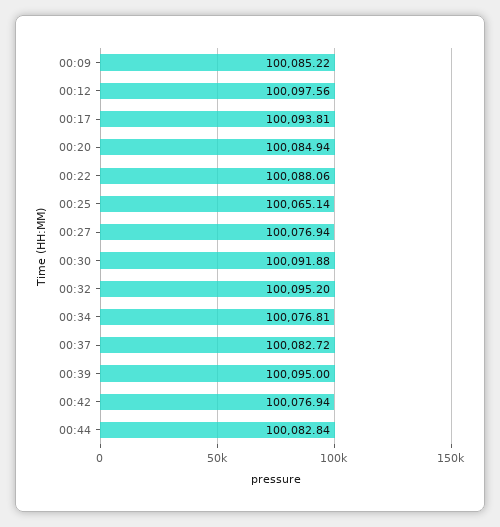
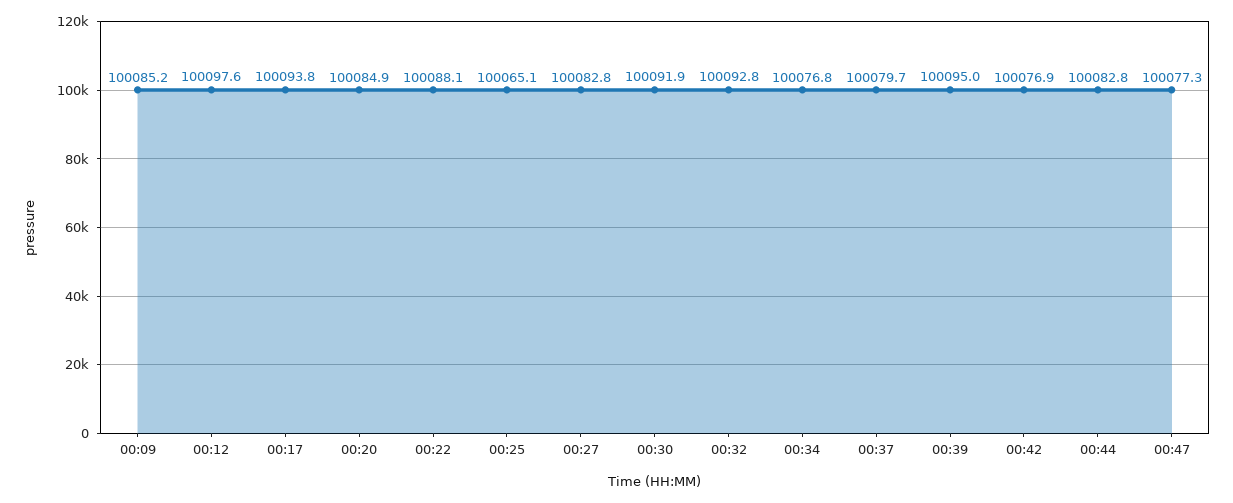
00:27: 100076.94 -> 100082.8
00:32: 100095.2 -> 100092.8
00:37: 100082.72 -> 100079.7
00:47: none -> 100077.3

